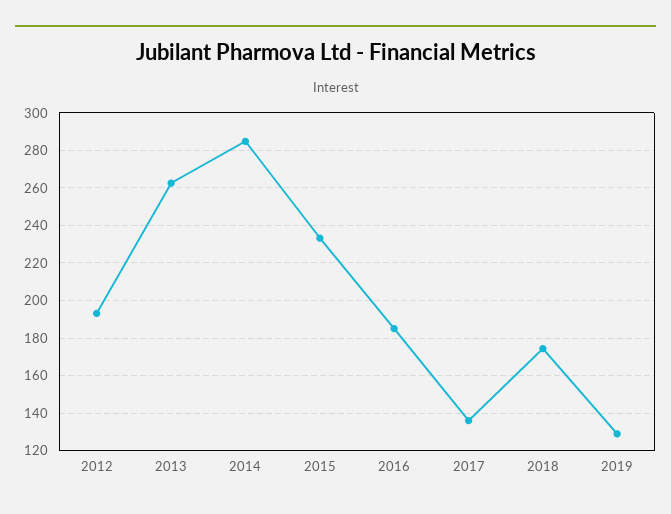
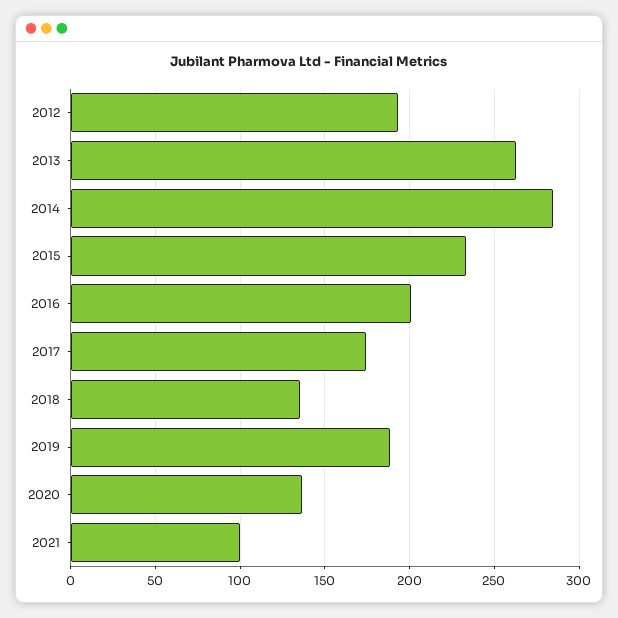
2016: 185 -> 200
2017: 135 -> 175
2018: 175 -> 135
2019: 130 -> 190
2020: none -> 135
2021: none -> 100

